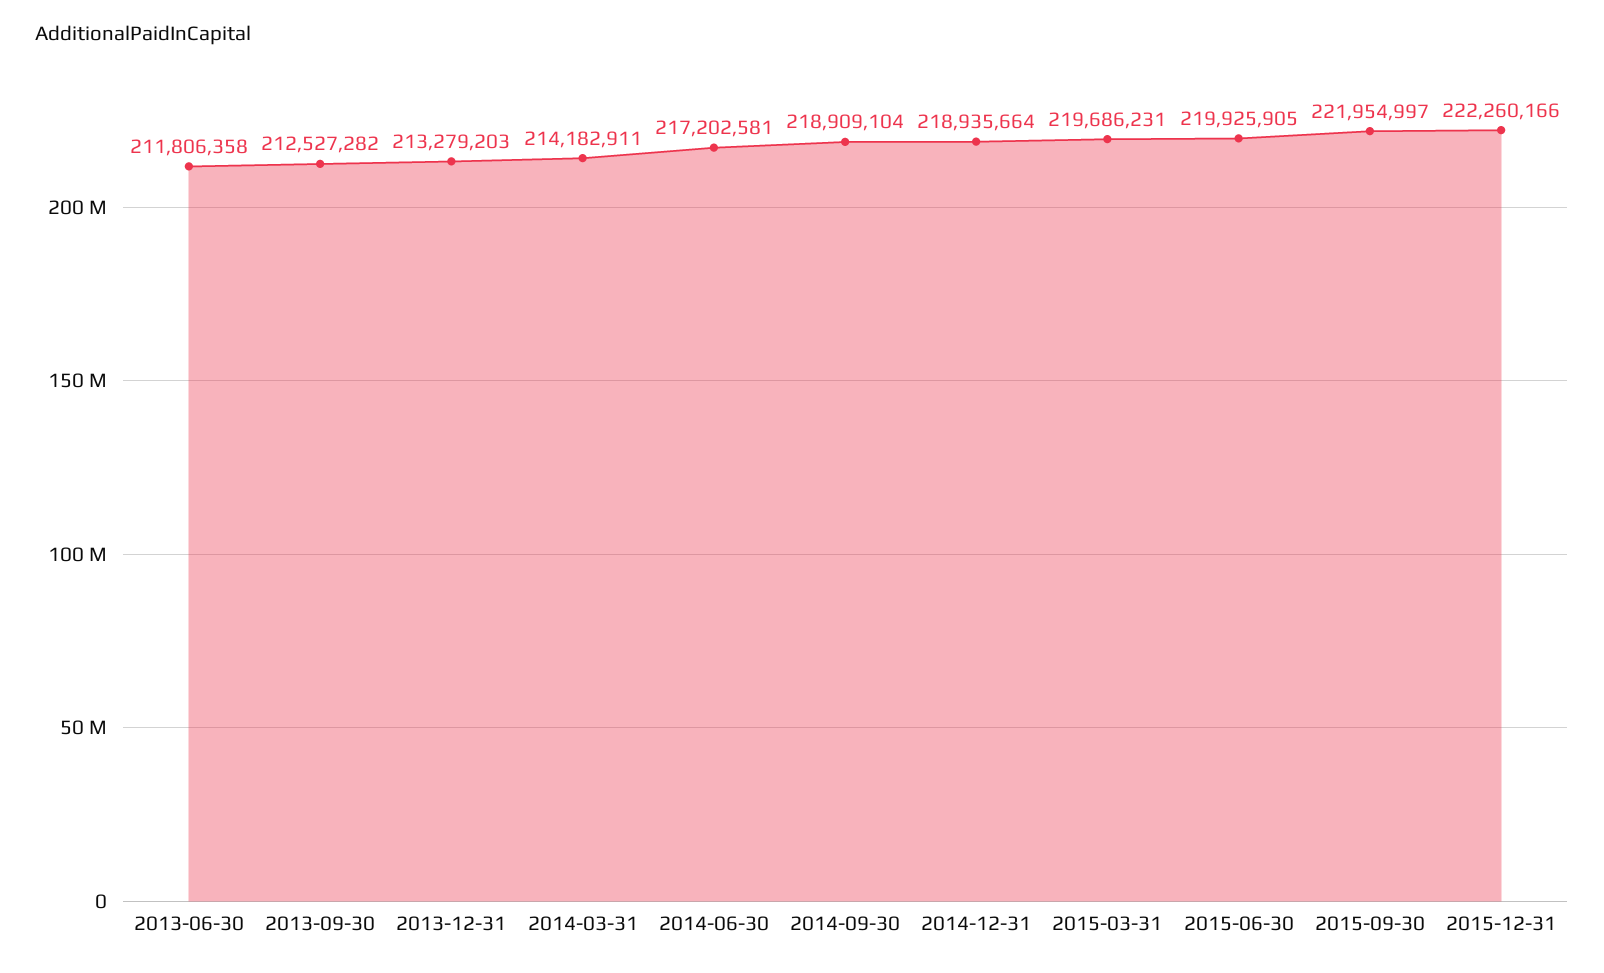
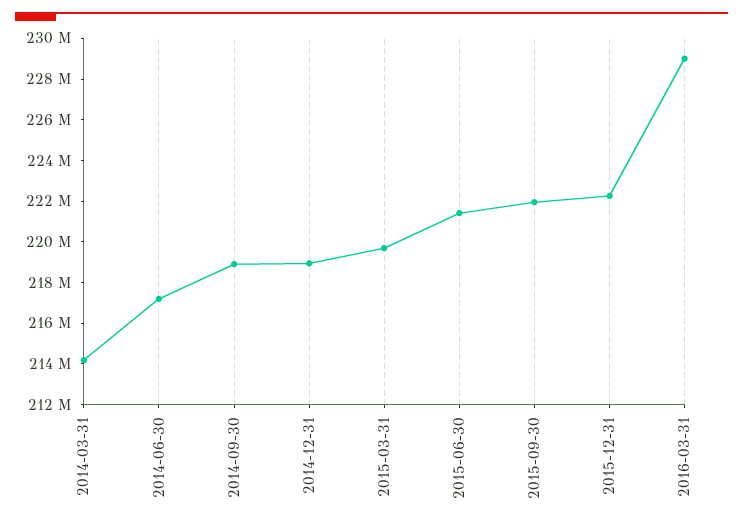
2013-06-30: 211806358 -> none
2013-09-30: 212527282 -> none
2013-12-31: 213279203 -> none
2015-06-30: 219925905 -> 221500000
2016-03-31: none -> 229000000

